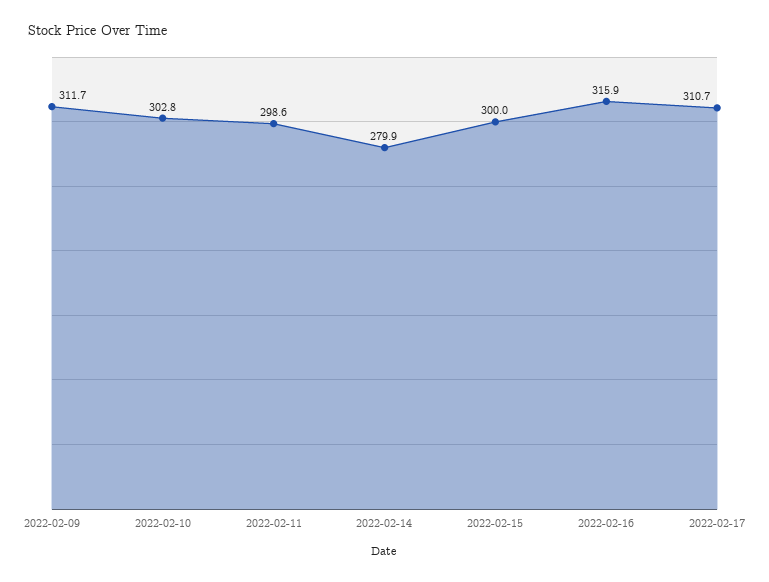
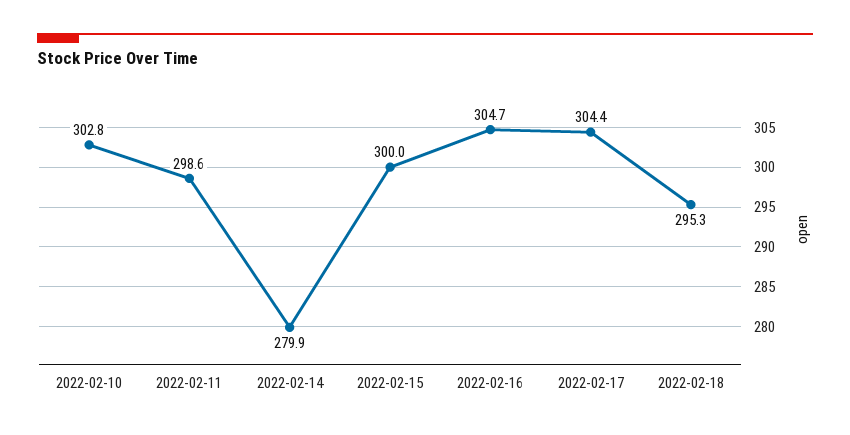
2022-02-09: 311.7 -> none
2022-02-16: 315.9 -> 304.7
2022-02-17: 310.7 -> 304.4
2022-02-18: none -> 295.3

